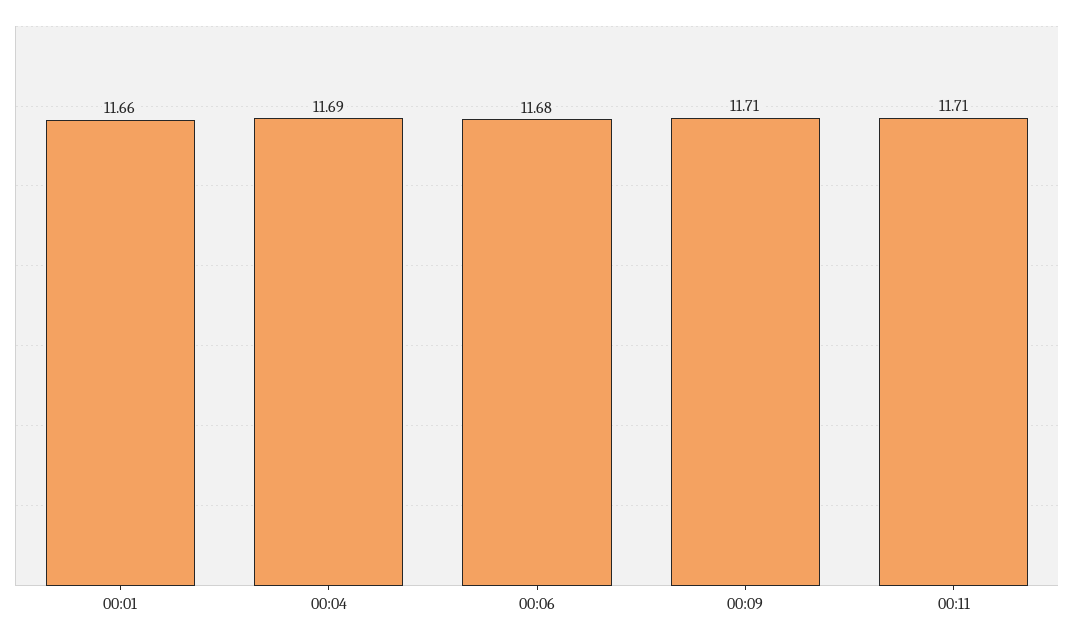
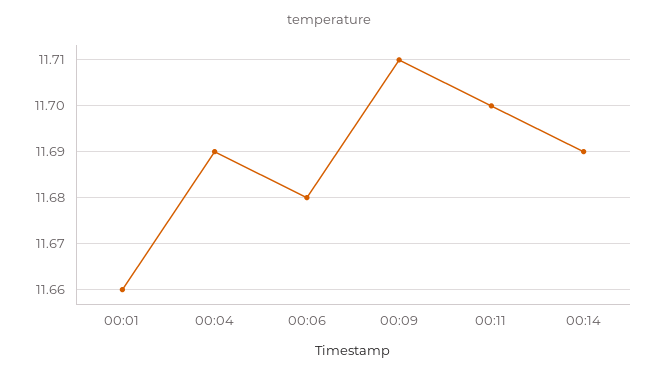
00:11: 11.71 -> 11.7
00:14: none -> 11.69

